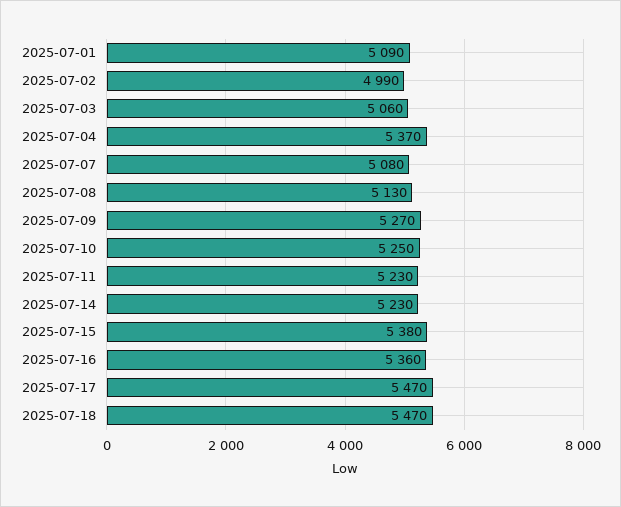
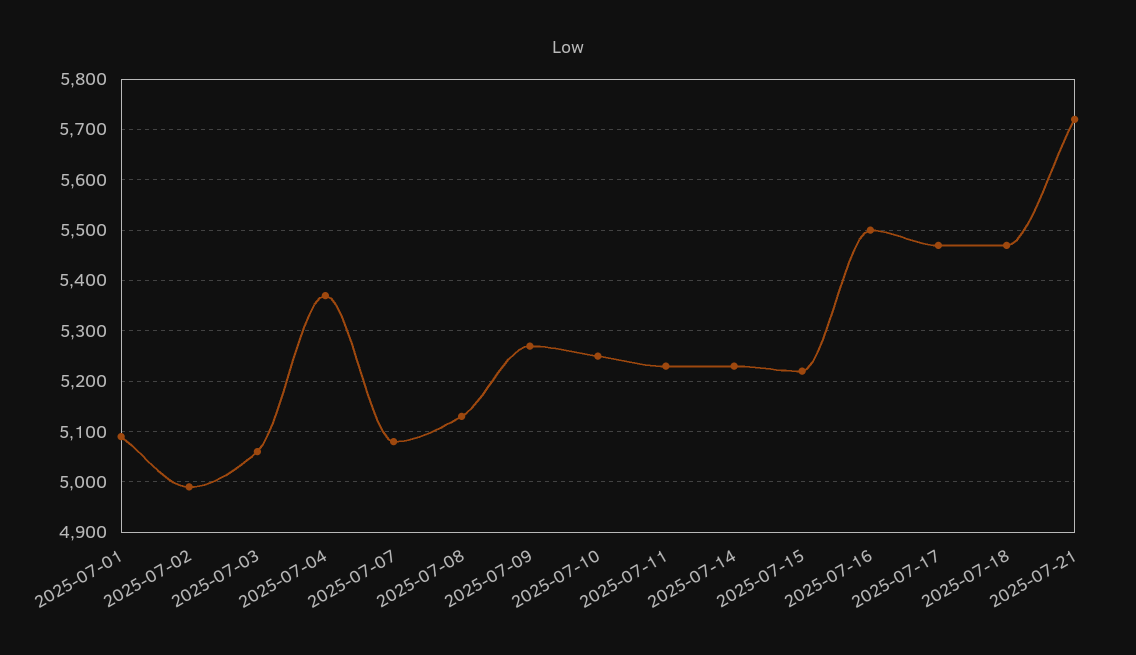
2025-07-15: 5380 -> 5220
2025-07-16: 5360 -> 5500
2025-07-21: none -> 5720

